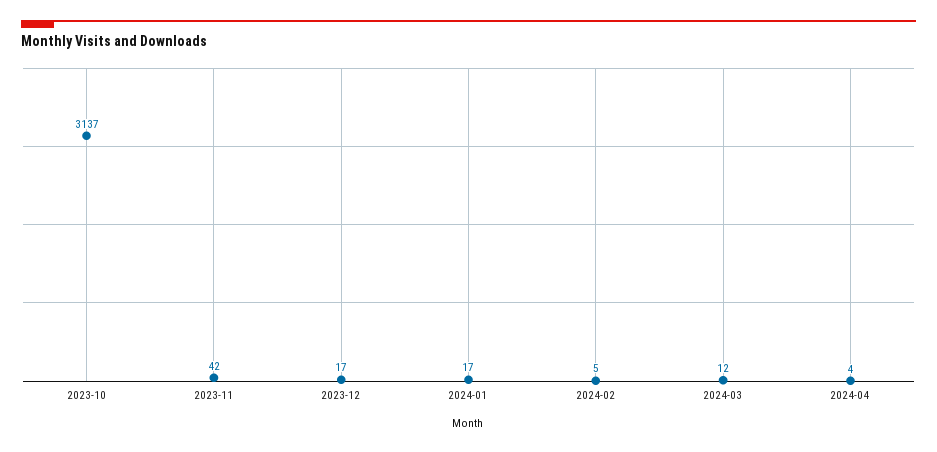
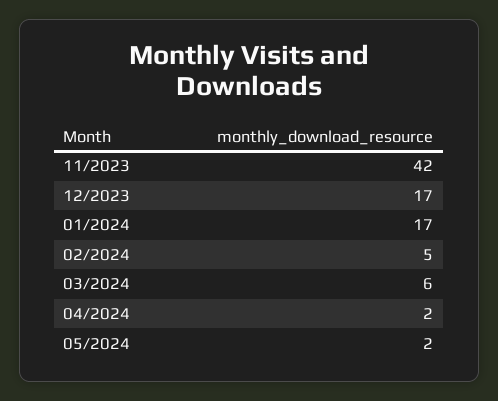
2023-10: 3137 -> none
2024-03: 12 -> 6
2024-04: 4 -> 2
05/2024: none -> 2

